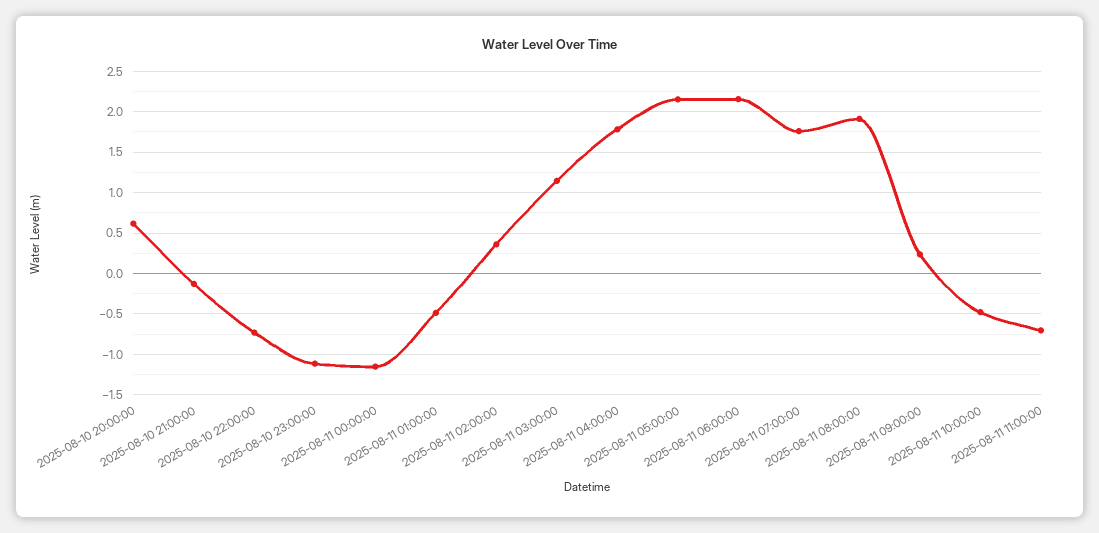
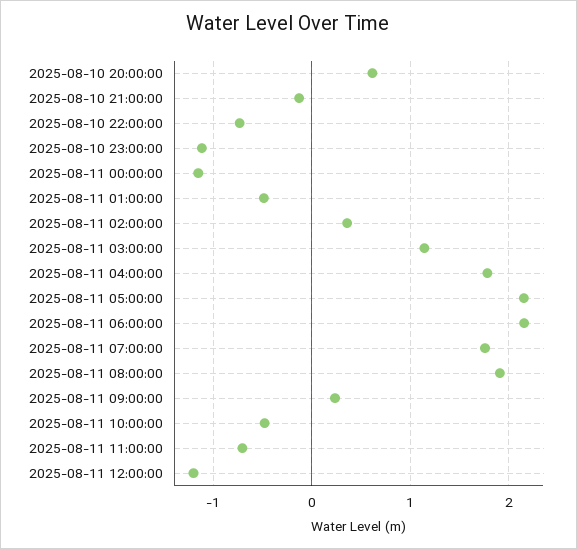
2025-08-11 12:00:00: none -> -1.2

